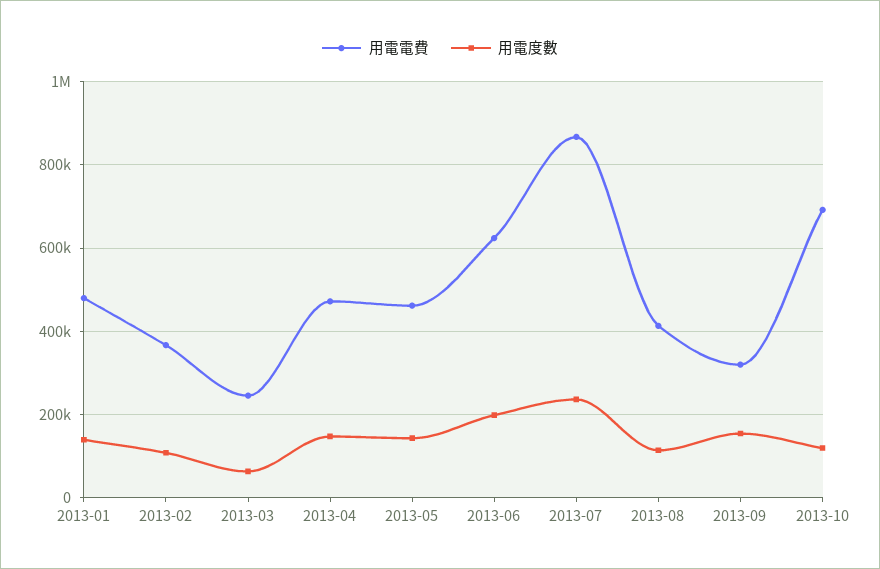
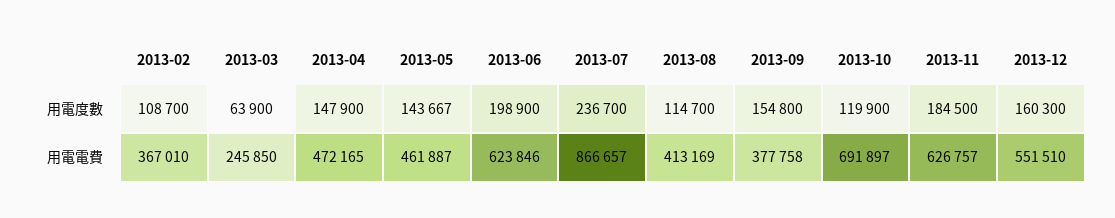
用電電費, 2013-01: 480000 -> none
用電度數, 2013-01: 140000 -> none
用電電費, 2013-09: 320000 -> 377758
用電度數, 2013-11: none -> 184500
用電度數, 2013-12: none -> 160300
用電電費, 2013-11: none -> 626757
用電電費, 2013-12: none -> 551510

